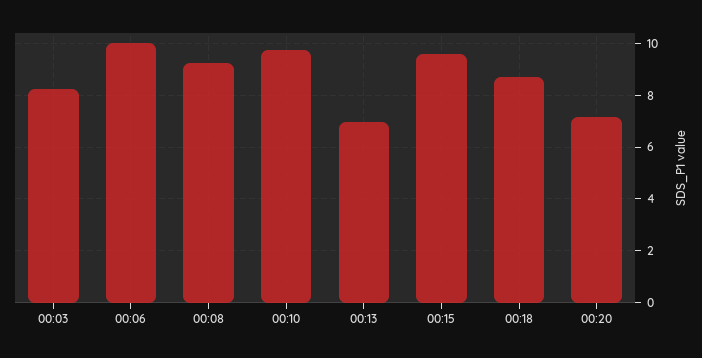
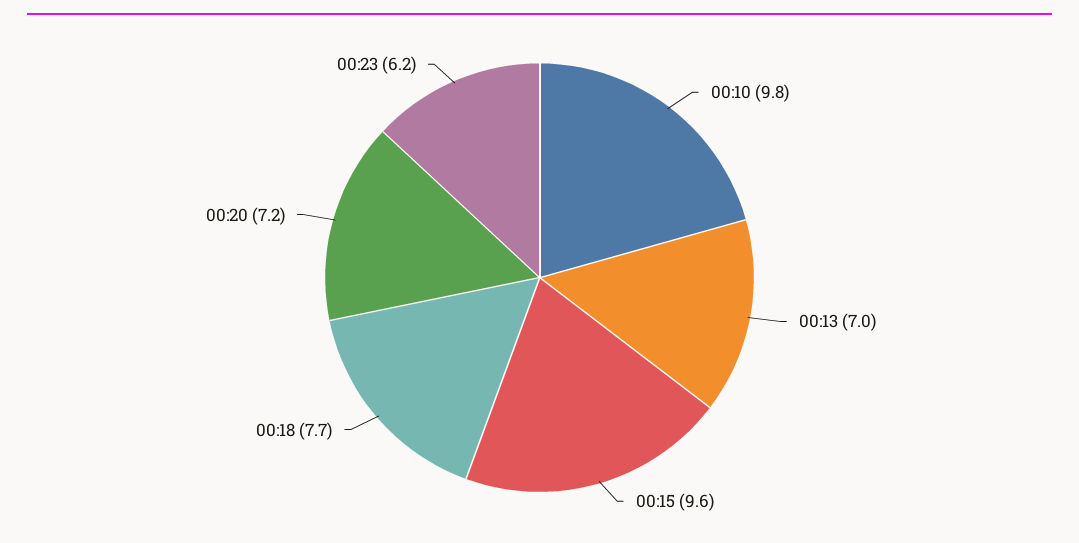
00:03: 8.25 -> none
00:06: 10 -> none
00:08: 9.25 -> none
00:18: 8.75 -> 7.7
00:23: none -> 6.2

